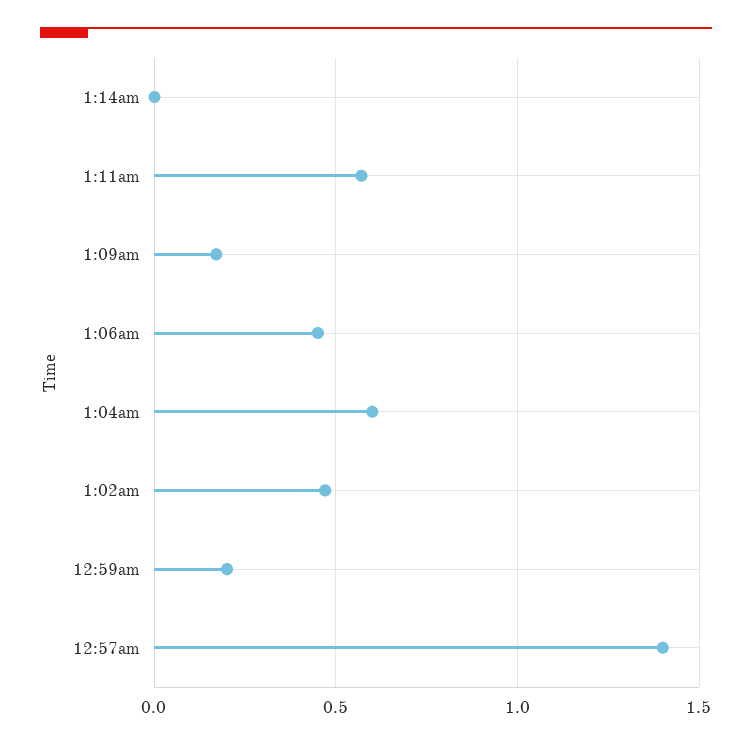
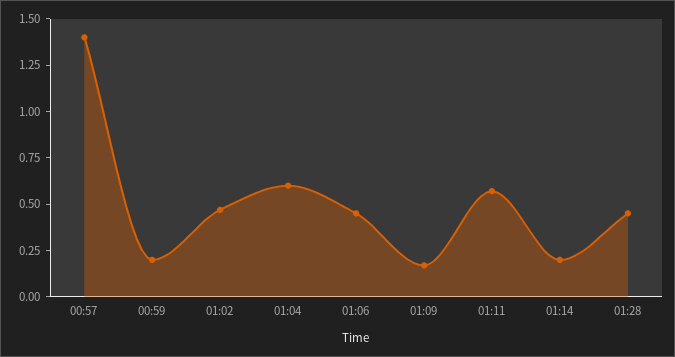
1:14am: 0 -> 0.2
01:28: none -> 0.45

